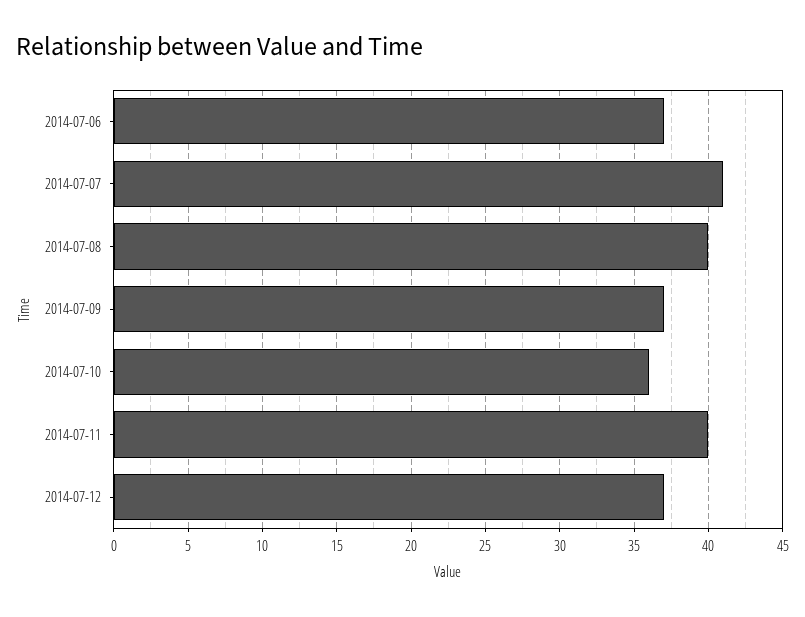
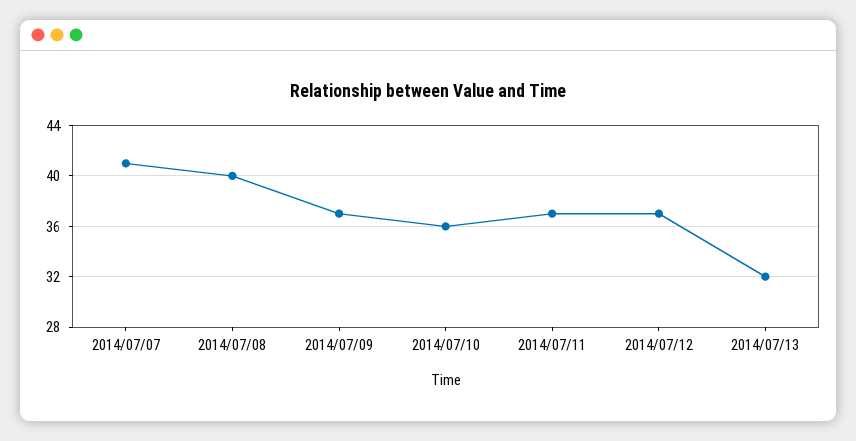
2014-07-06: 37 -> none
2014-07-11: 40 -> 37
2014/07/13: none -> 32

